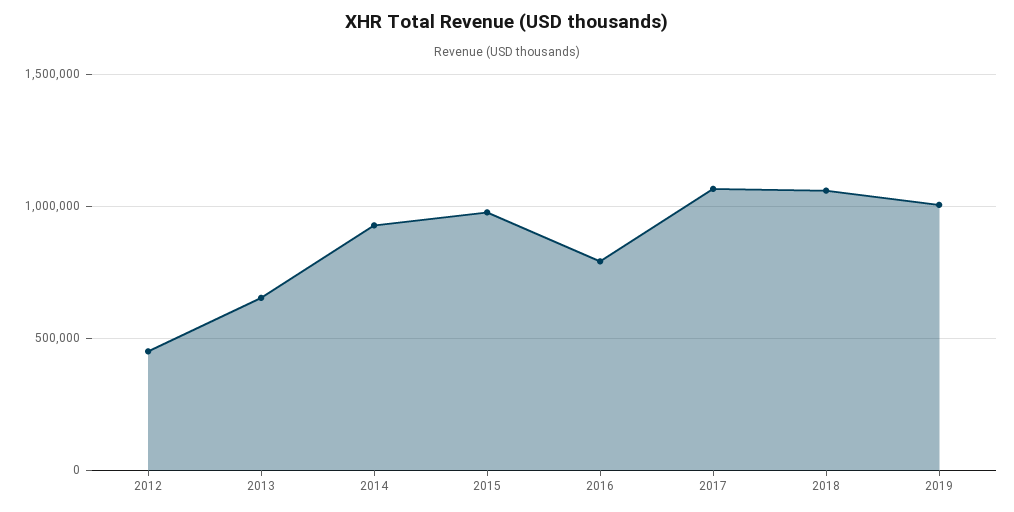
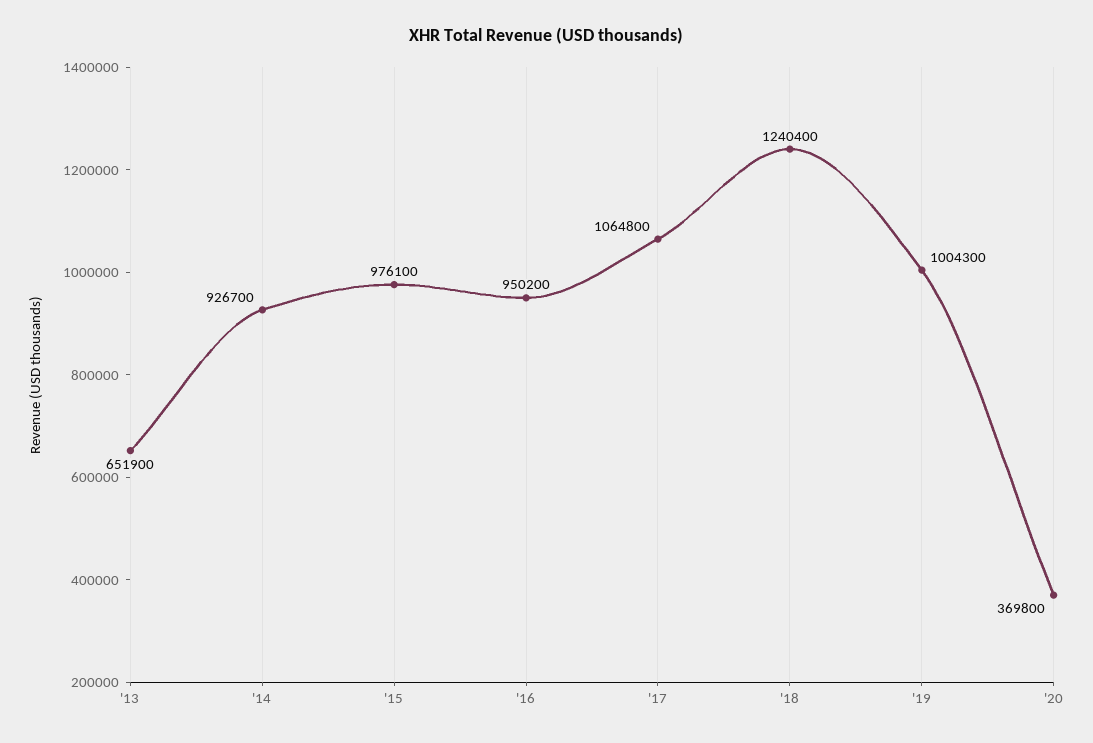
2012: 450000 -> none
2016: 800000 -> 950200
2018: 1050000 -> 1240400
'20: none -> 369800

